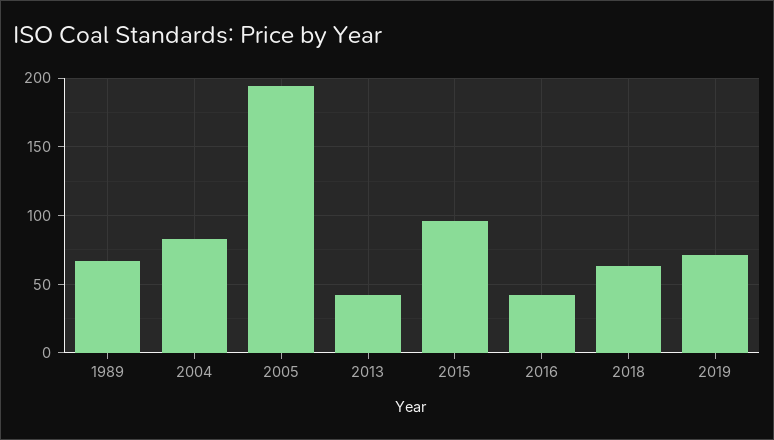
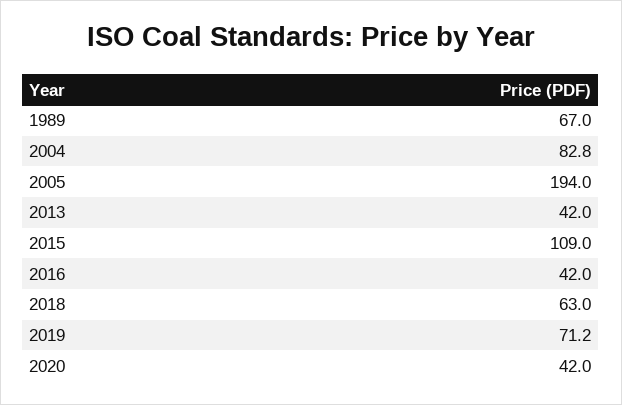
2015: 95 -> 109
2020: none -> 42

